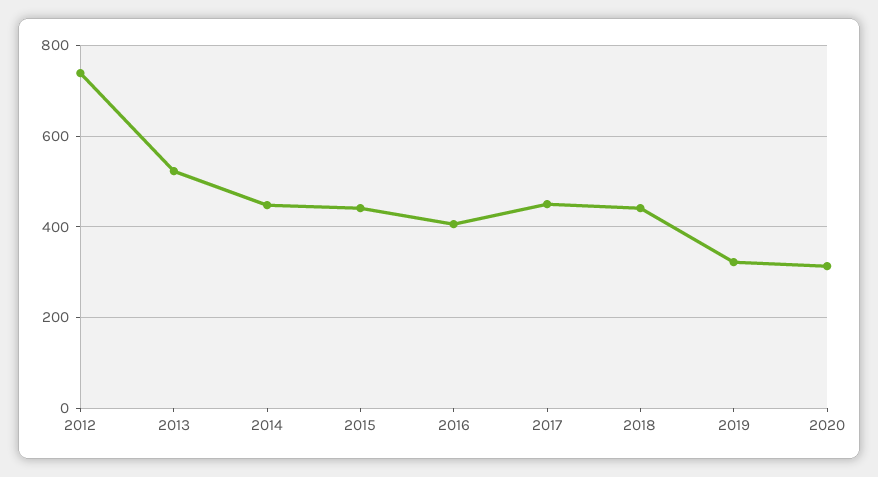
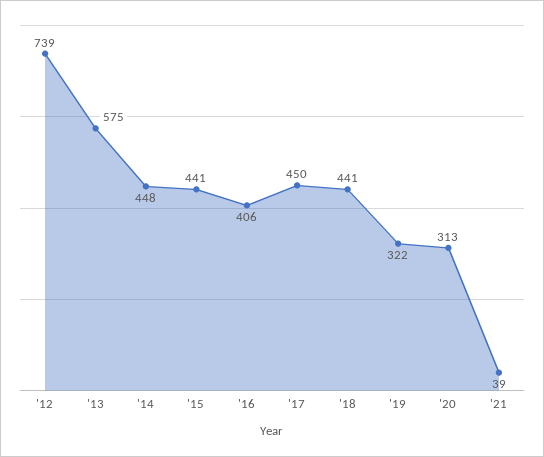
2013: 520 -> 575
'21: none -> 39

